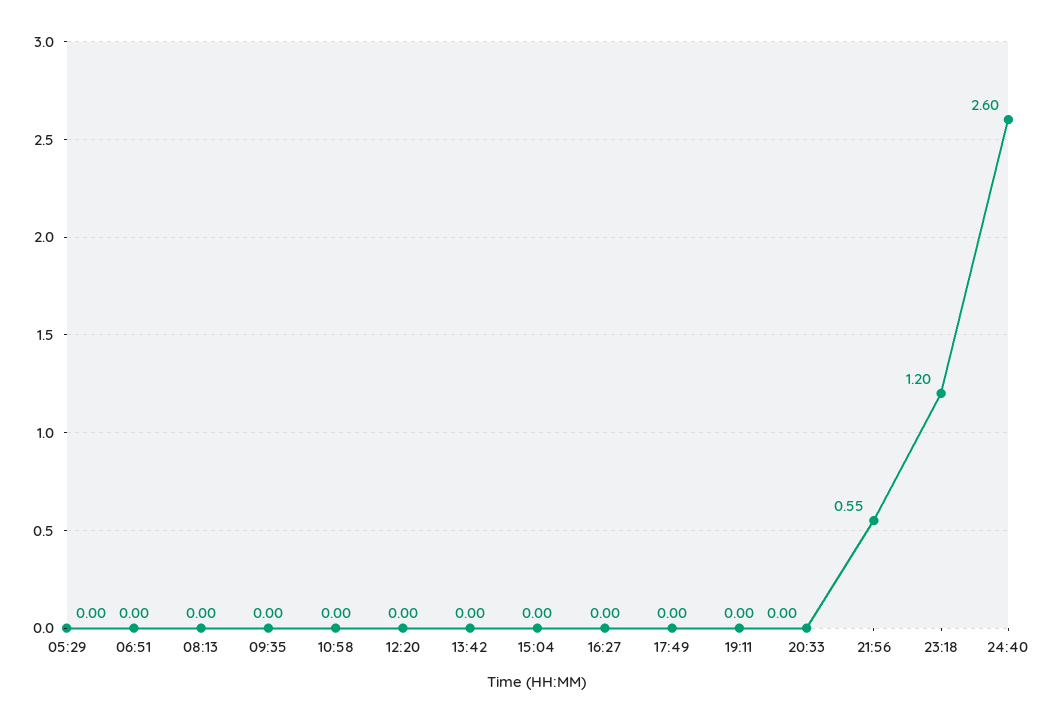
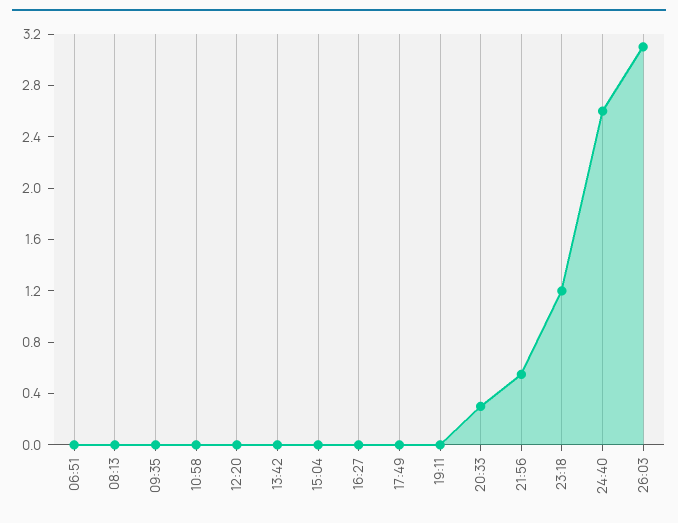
05:29: 0 -> none
20:33: 0 -> 0.3
26:03: none -> 3.1

